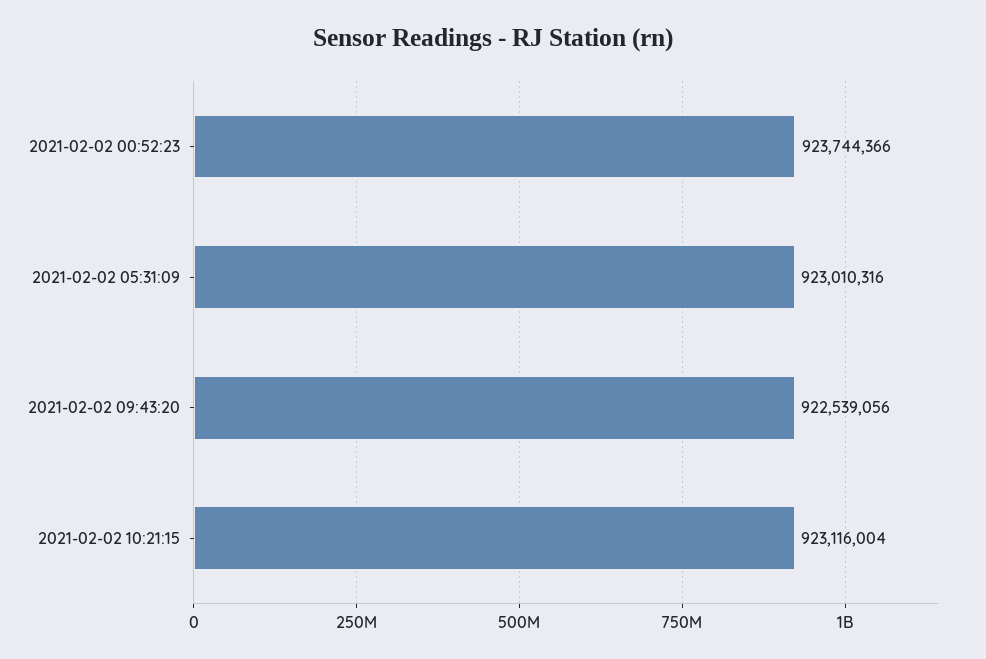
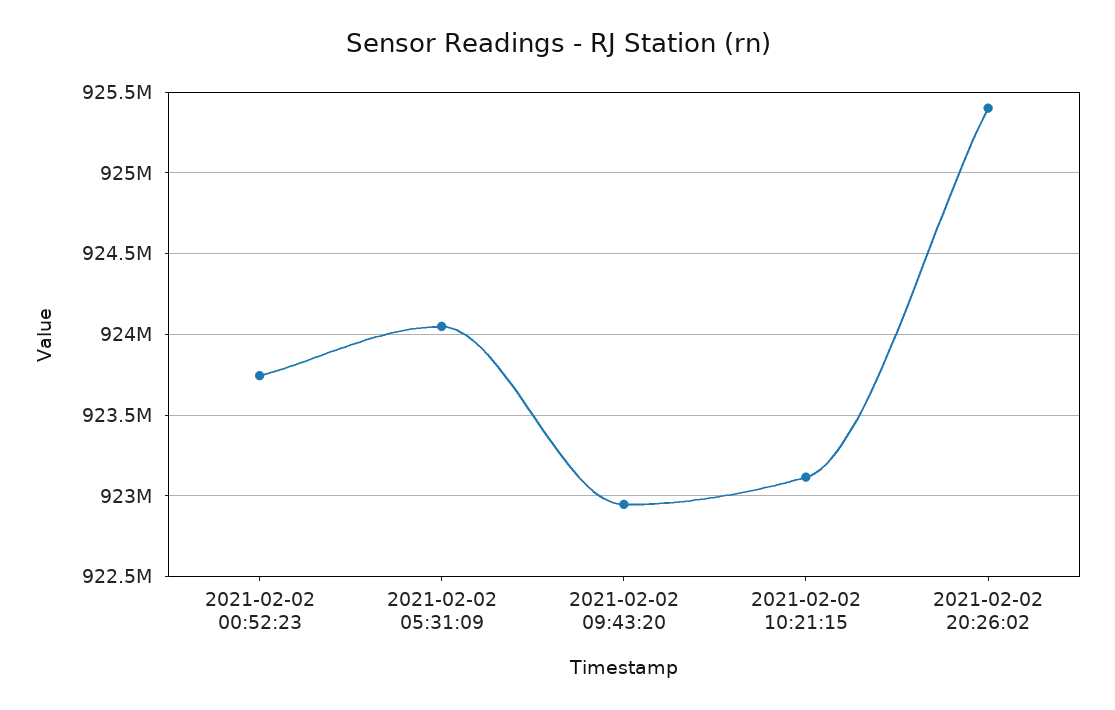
2021-02-02 05:31:09: 923010316 -> 924050000
2021-02-02 09:43:20: 922539056 -> 922950000
2021-02-02 20:26:02: none -> 925400000

